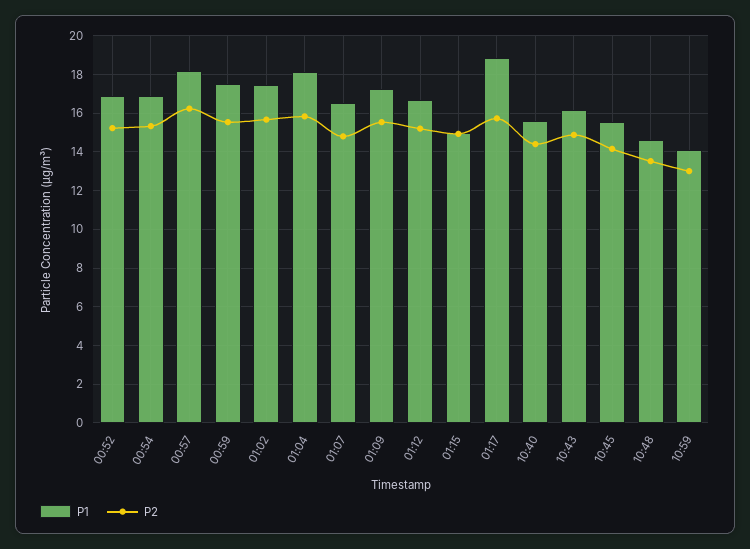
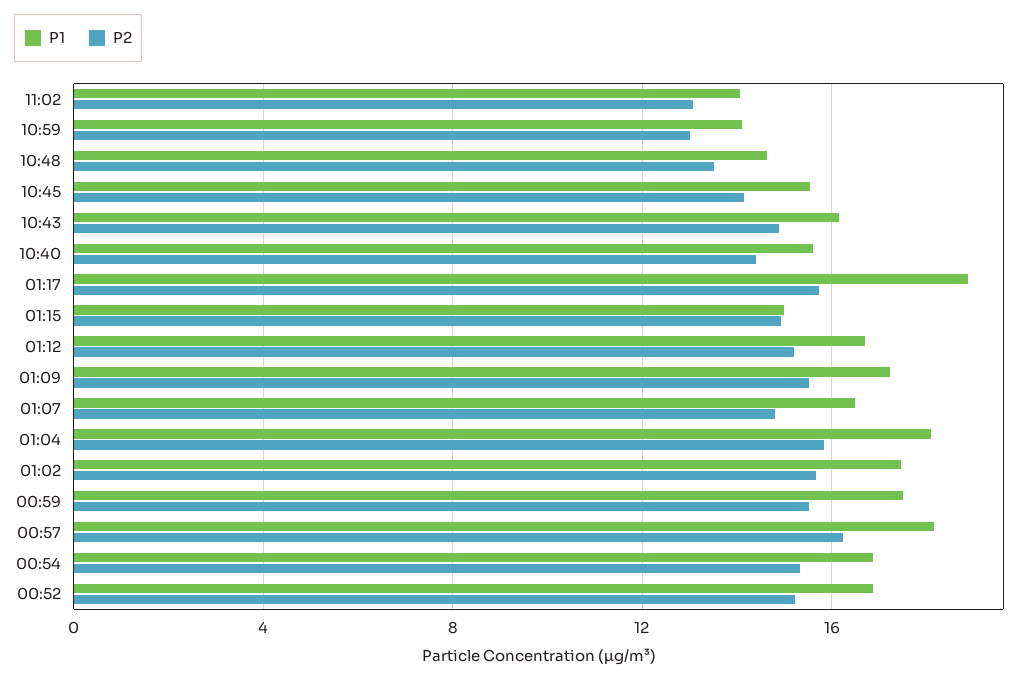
P1, 11:02: none -> 14
P2, 11:02: none -> 13

